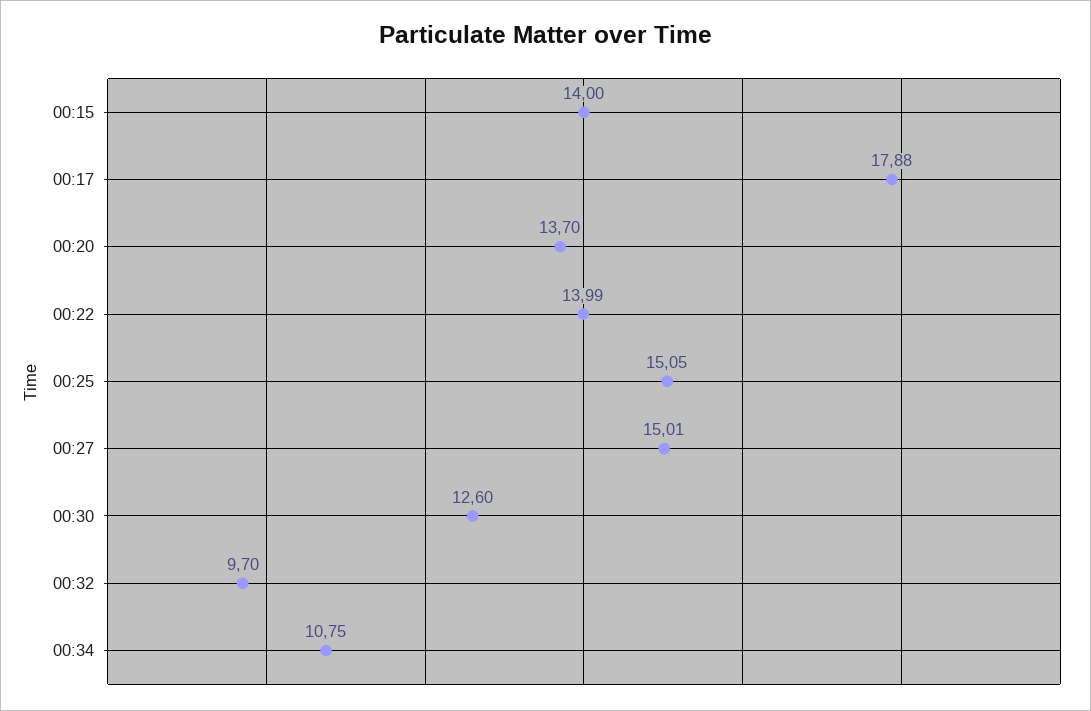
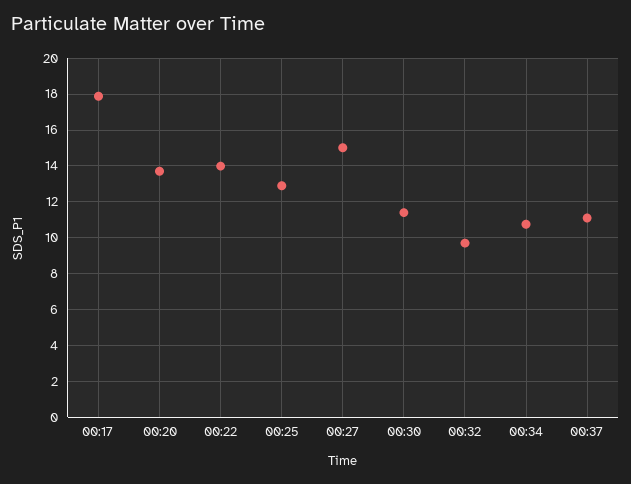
00:15: 14 -> none
00:25: 15.05 -> 13
00:30: 12.6 -> 11.5
00:37: none -> 11

